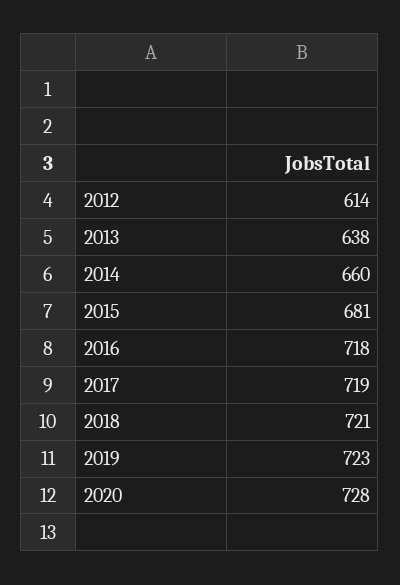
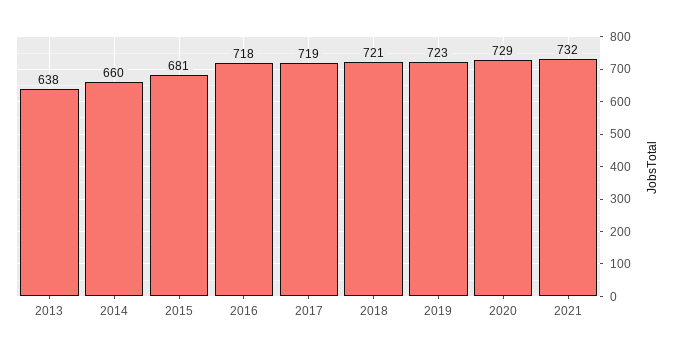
2012: 614 -> none
2020: 728 -> 729
2021: none -> 732

